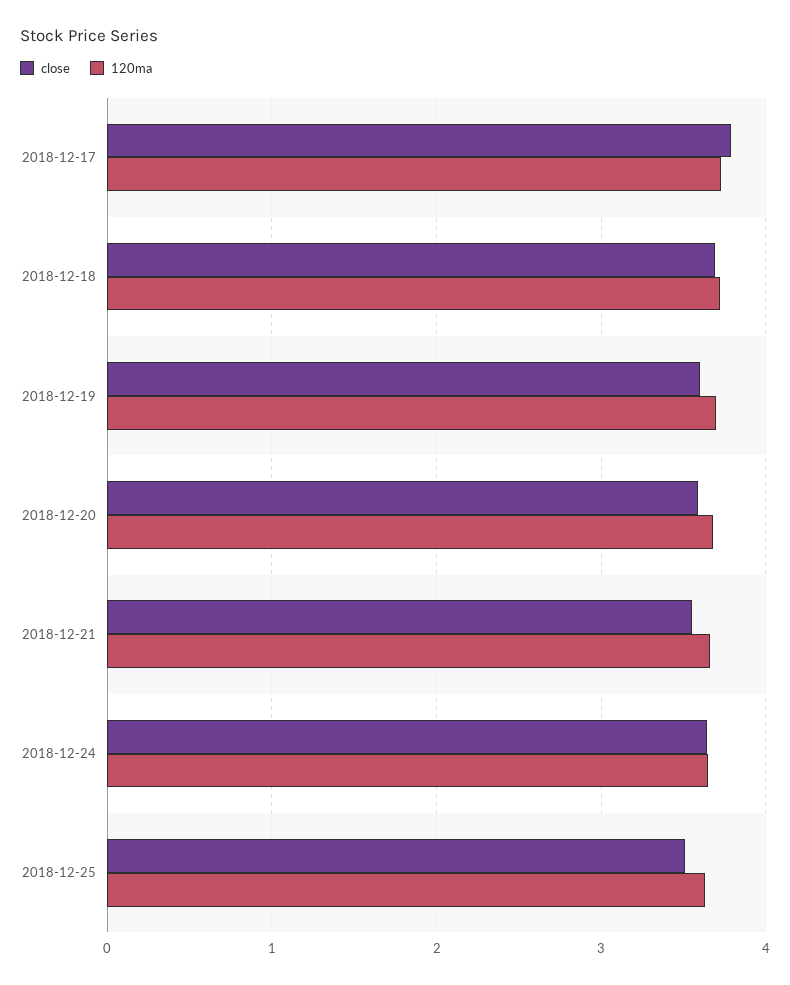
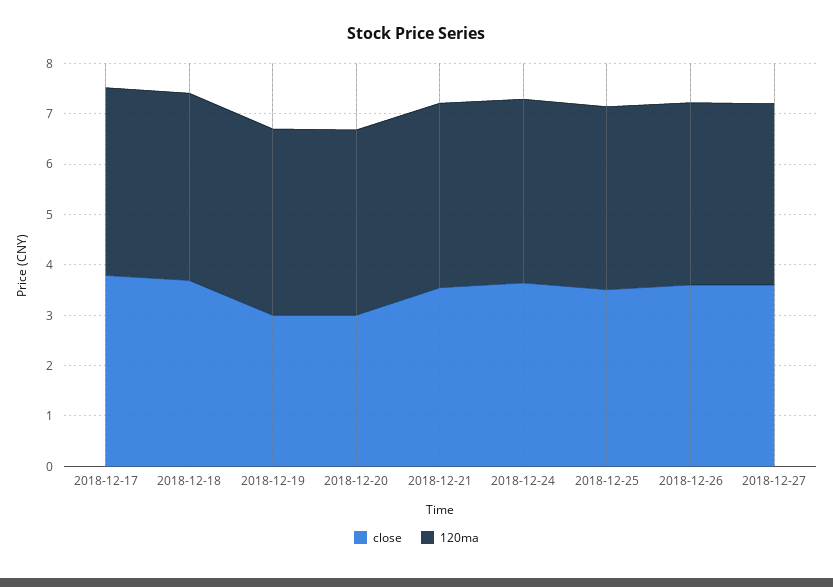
close, 2018-12-19: 3.6 -> 3
close, 2018-12-20: 3.6 -> 3
close, 2018-12-26: none -> 3.6
120ma, 2018-12-26: none -> 3.6
close, 2018-12-27: none -> 3.6
120ma, 2018-12-27: none -> 3.6

